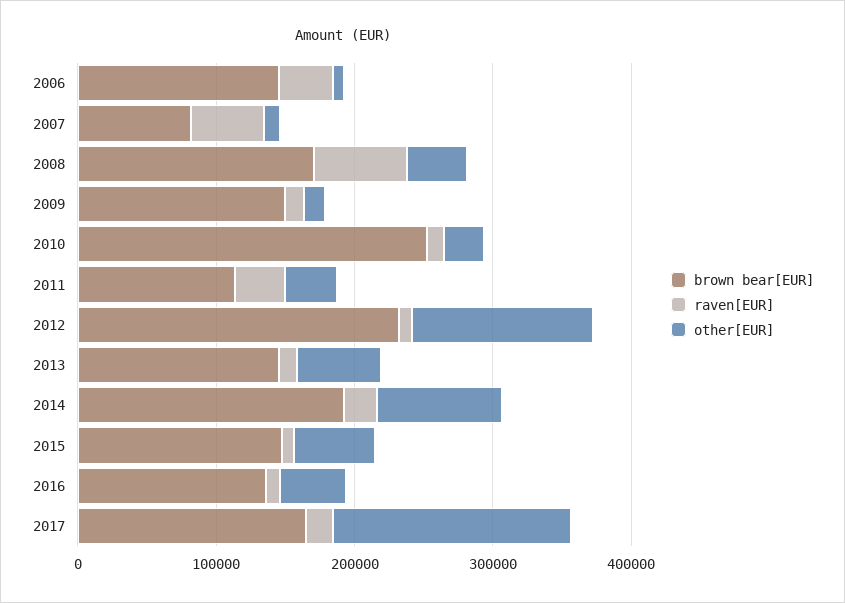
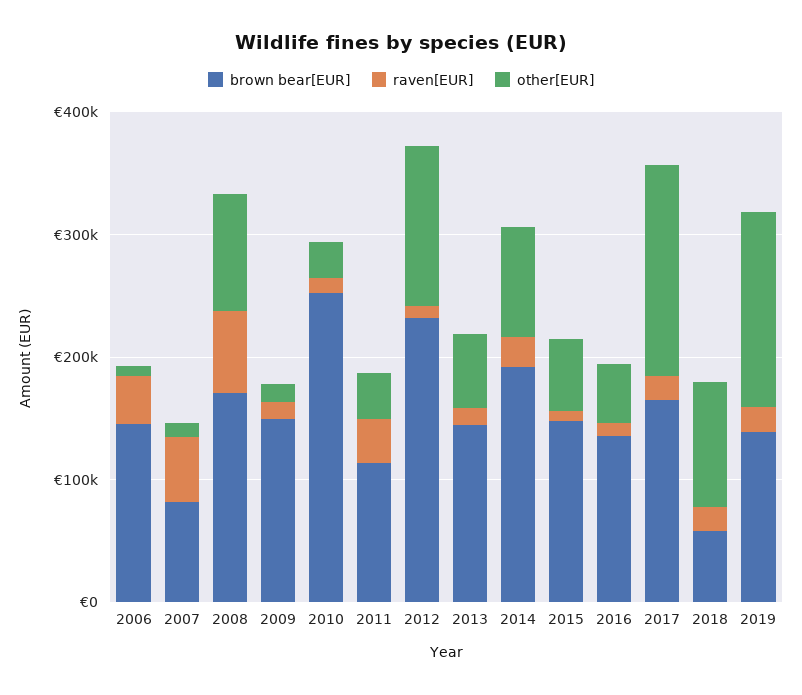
other[EUR], 2008: 40000 -> 100000
brown bear[EUR], 2018: none -> 60000
raven[EUR], 2018: none -> 20000
other[EUR], 2018: none -> 100000
brown bear[EUR], 2019: none -> 140000
raven[EUR], 2019: none -> 20000
other[EUR], 2019: none -> 160000

